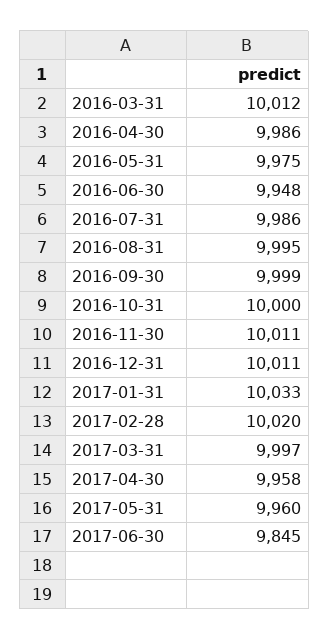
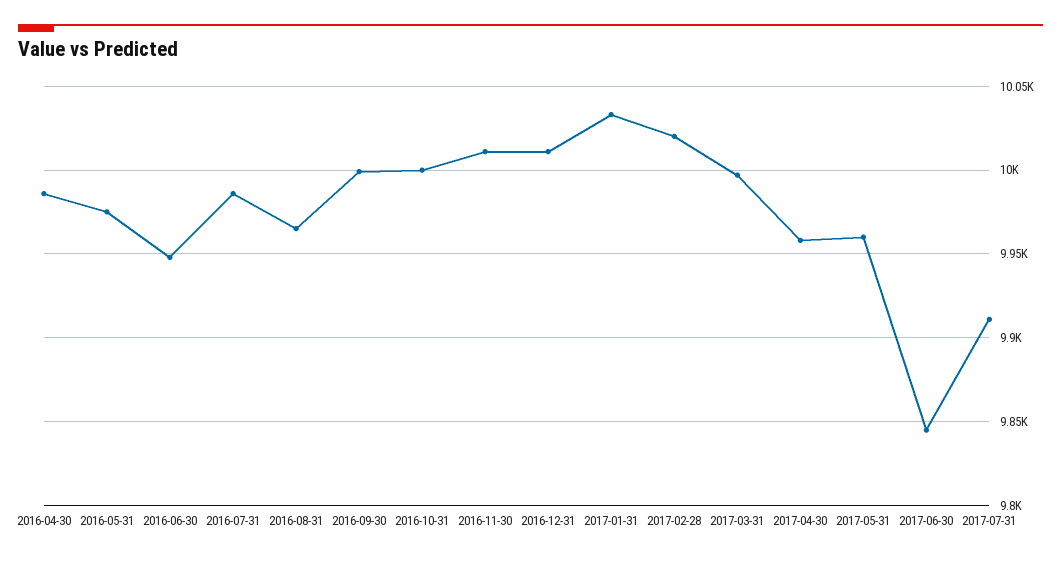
2016-03-31: 10012 -> none
2016-08-31: 9995 -> 9965
2017-07-31: none -> 9910

